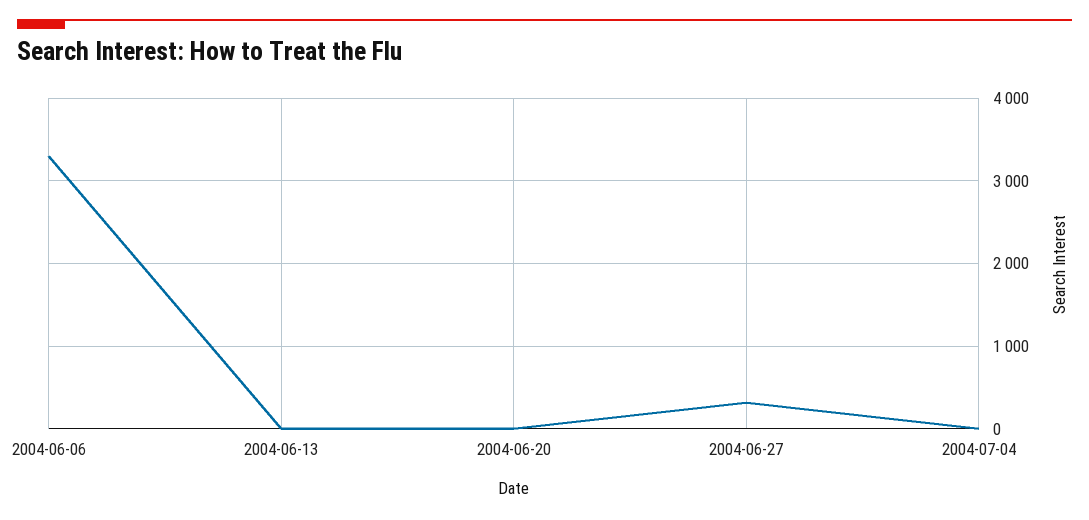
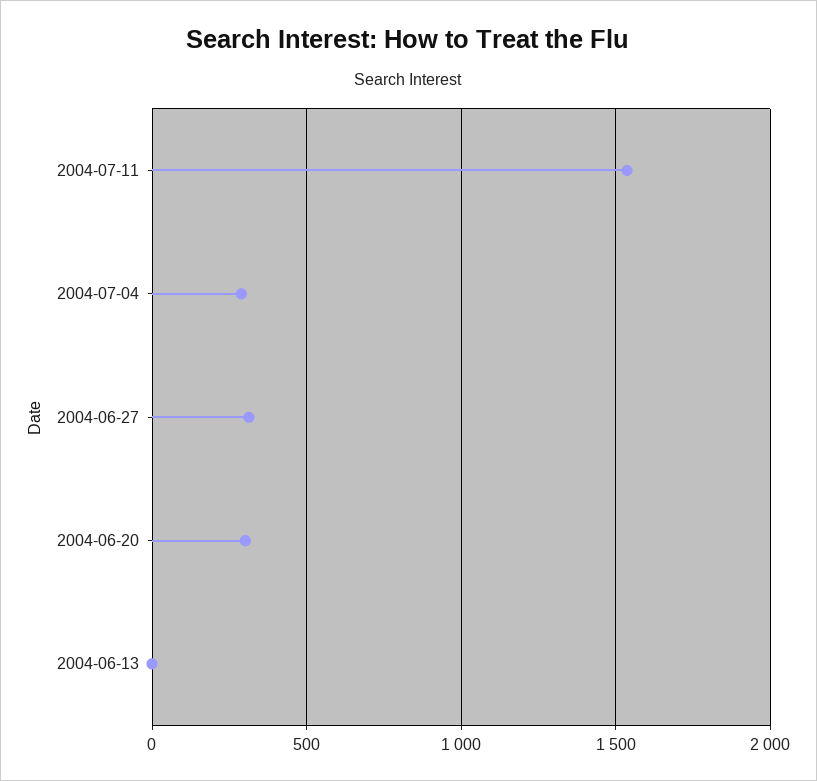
2004-06-06: 3300 -> none
2004-06-20: 0 -> 300
2004-07-04: 0 -> 300
2004-07-11: none -> 1550

